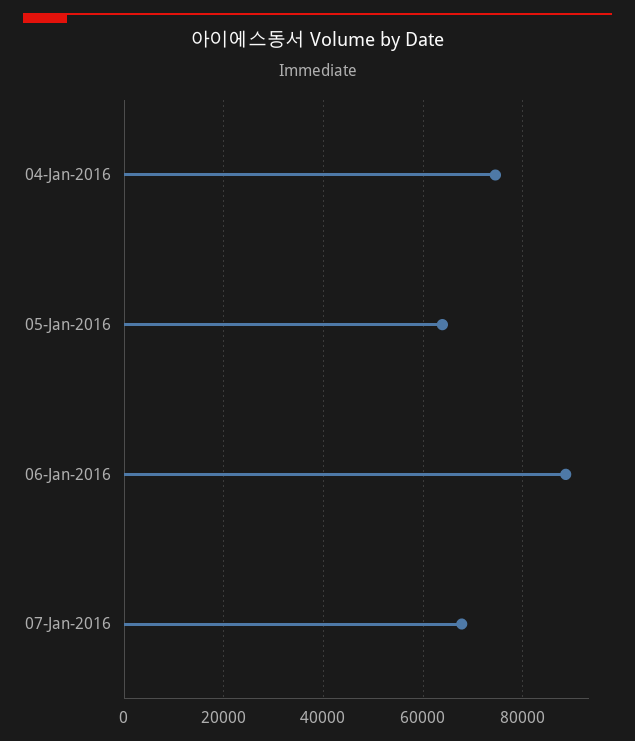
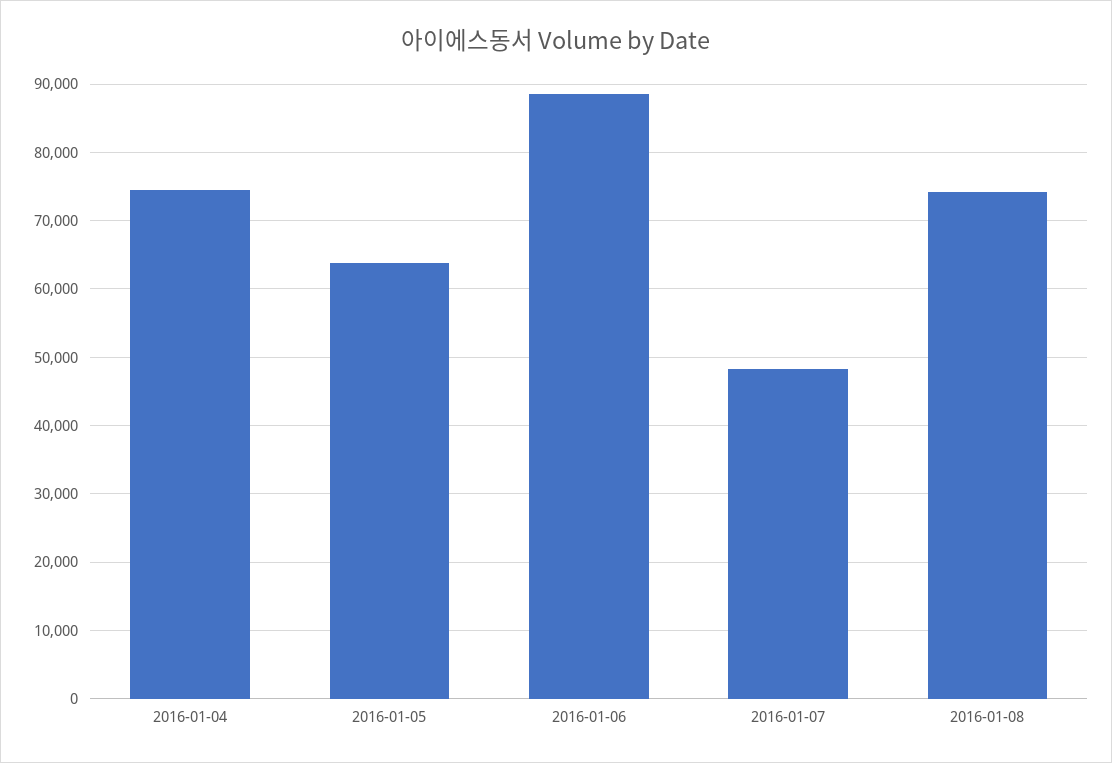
07-Jan-2016: 68000 -> 48000
2016-01-08: none -> 74000

